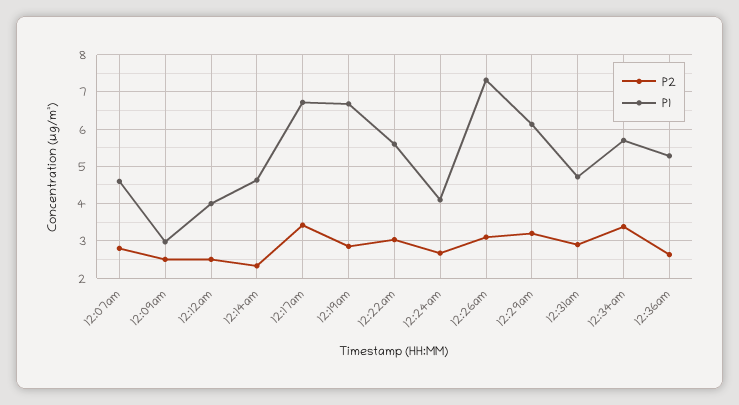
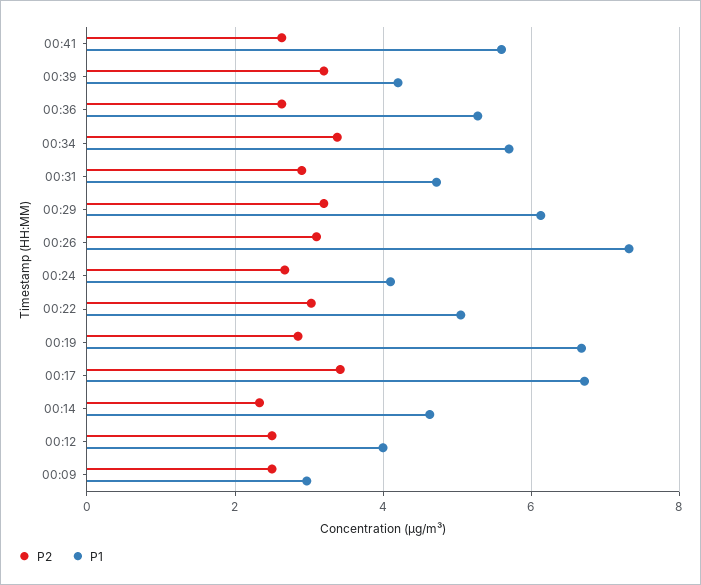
P2, 12:07am: 2.8 -> none
P1, 12:07am: 4.6 -> none
P1, 12:22am: 5.6 -> 5
P2, 00:41: none -> 2.6
P1, 00:41: none -> 5.6
P2, 00:39: none -> 3.2
P1, 00:39: none -> 4.2

